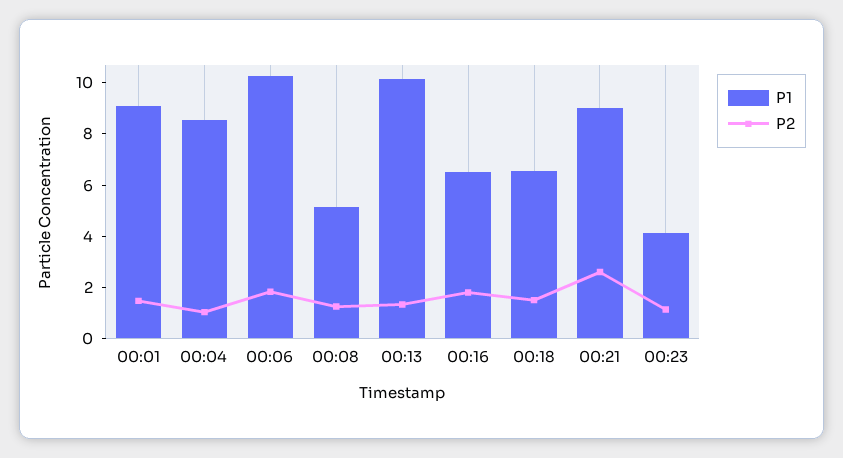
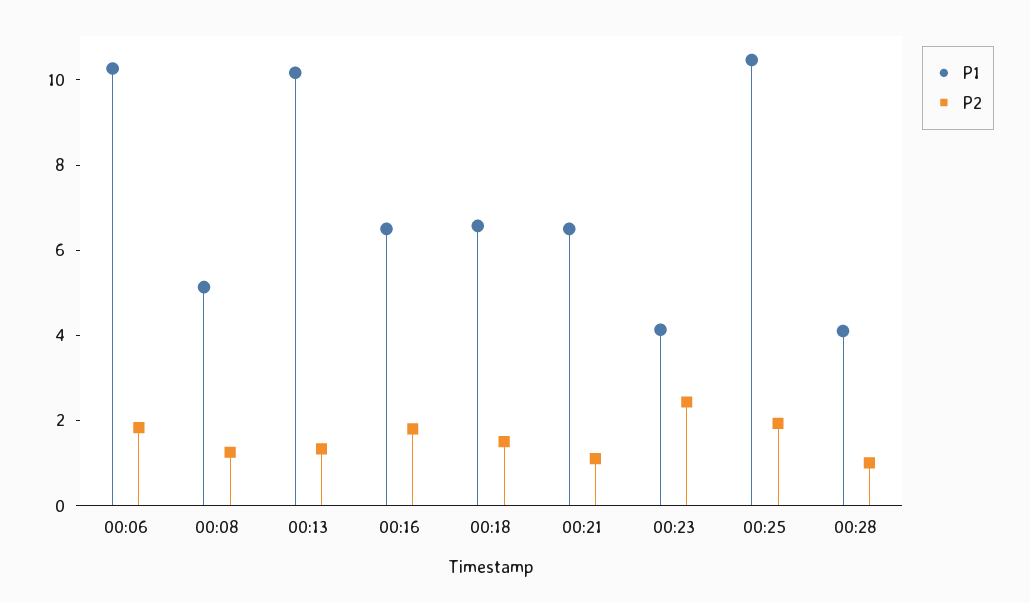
P1, 00:01: 9 -> none
P2, 00:01: 1.5 -> none
P1, 00:04: 8.5 -> none
P2, 00:04: 1 -> none
P1, 00:21: 9 -> 6.5
P2, 00:21: 2.5 -> 1
P2, 00:23: 1 -> 2.5
P1, 00:25: none -> 10.5
P2, 00:25: none -> 2
P1, 00:28: none -> 4
P2, 00:28: none -> 1

